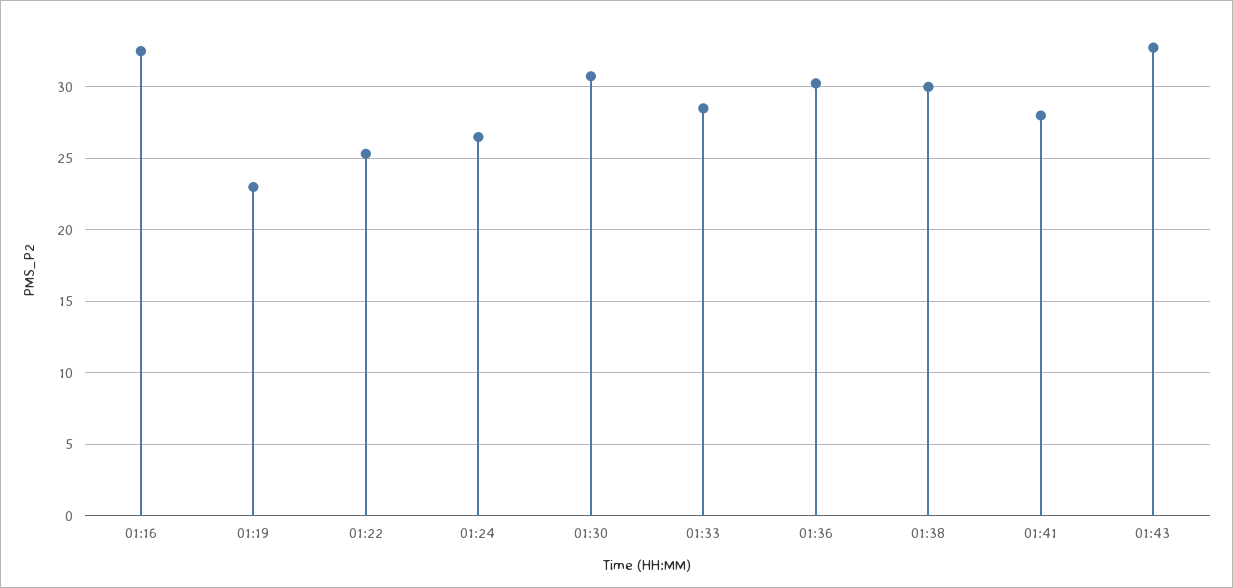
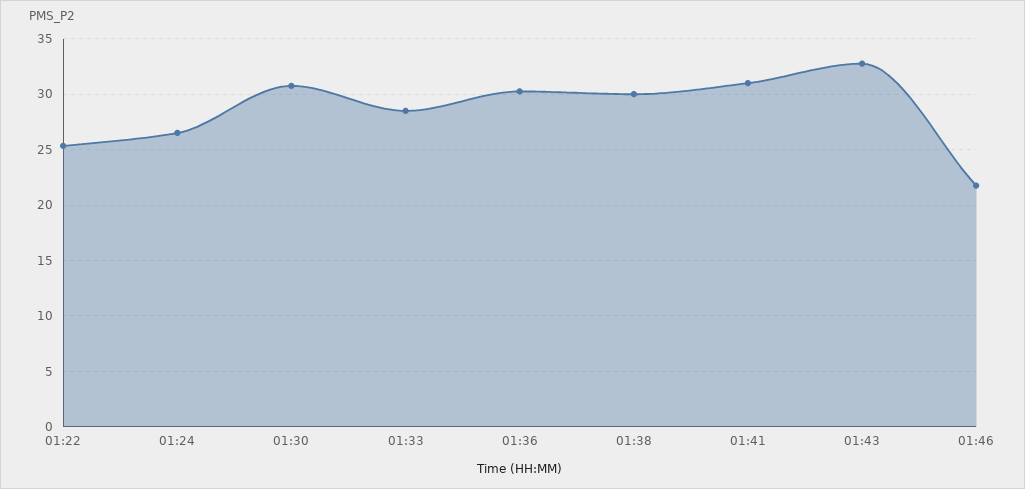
01:16: 32.5 -> none
01:19: 23 -> none
01:41: 28 -> 31
01:46: none -> 22

